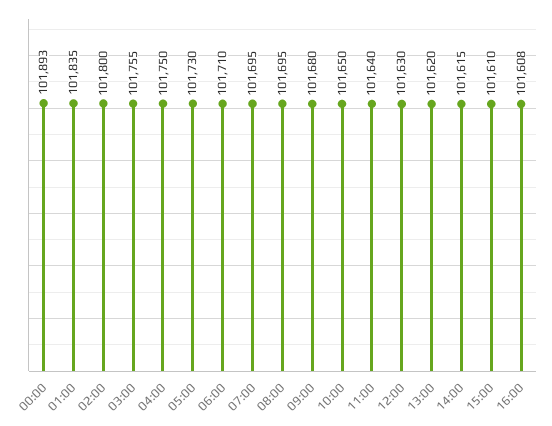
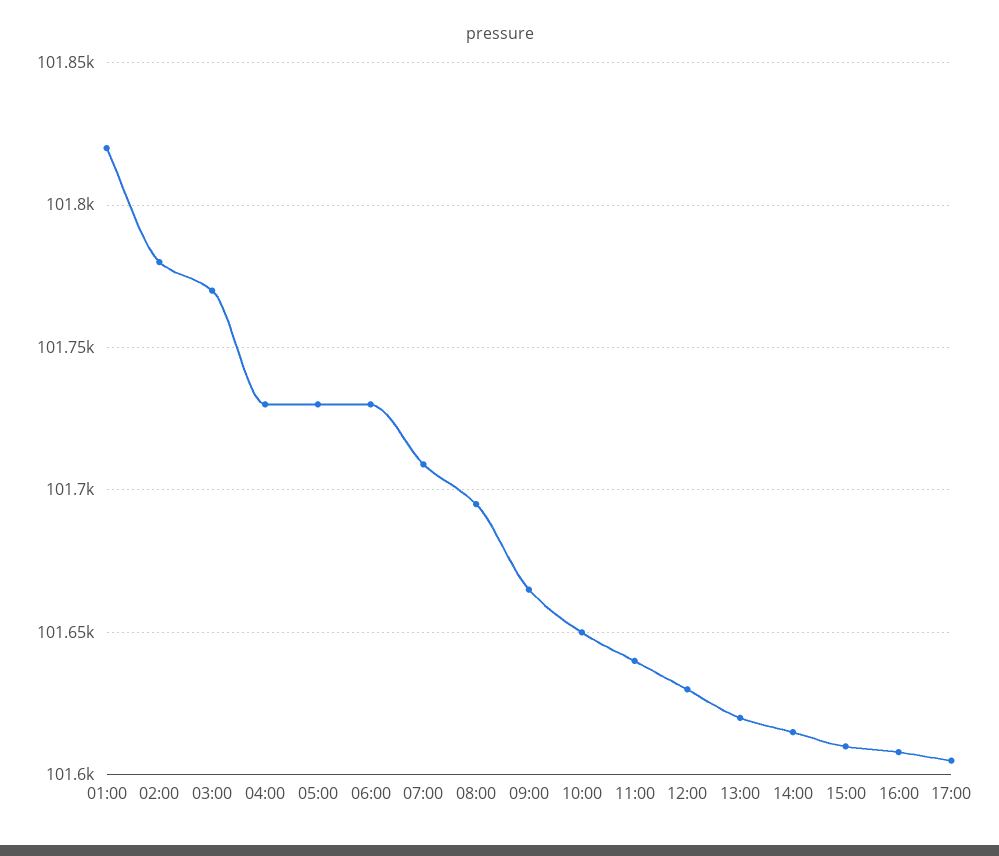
00:00: 101893 -> none
01:00: 101835 -> 101820
02:00: 101800 -> 101780
03:00: 101755 -> 101770
04:00: 101750 -> 101730
06:00: 101710 -> 101730
07:00: 101695 -> 101710
09:00: 101680 -> 101665
17:00: none -> 101605

